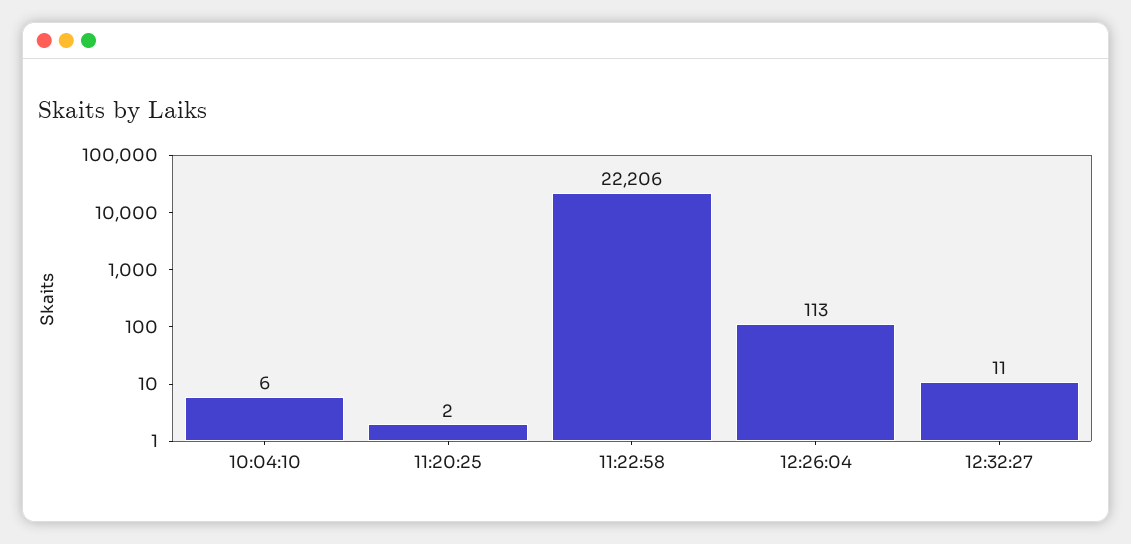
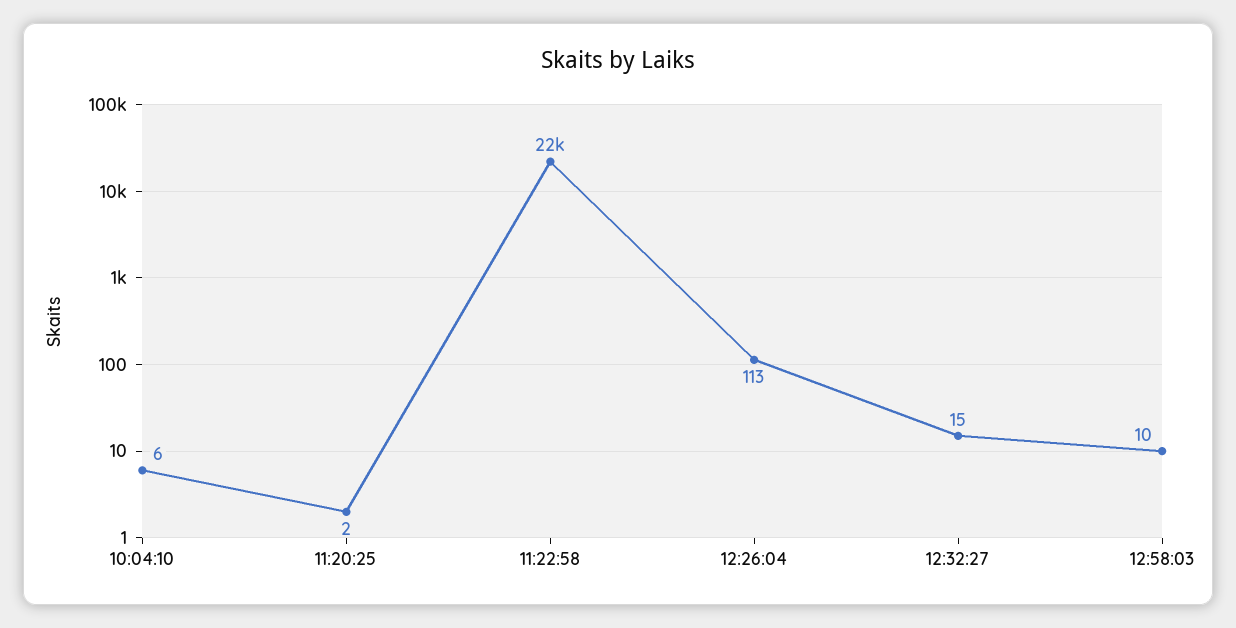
12:32:27: 11 -> 15
12:58:03: none -> 10

